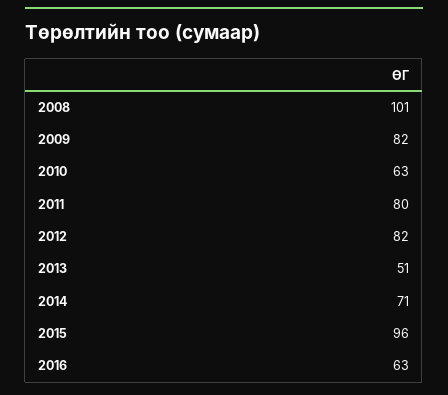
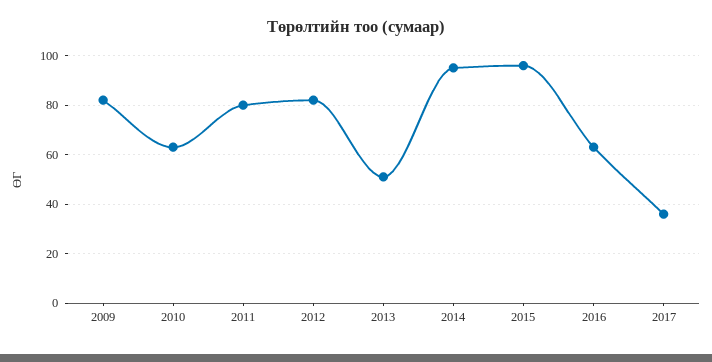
2008: 101 -> none
2014: 71 -> 95
2017: none -> 35

